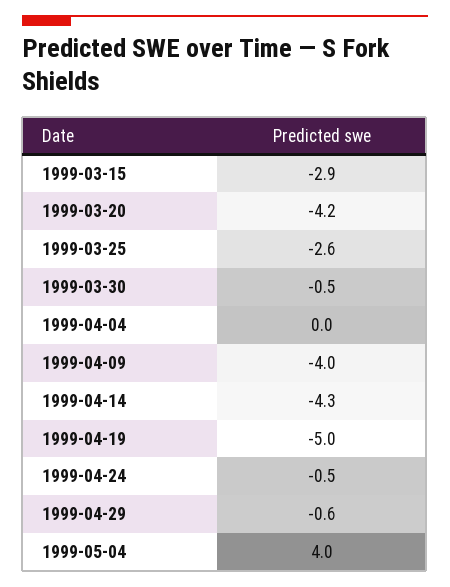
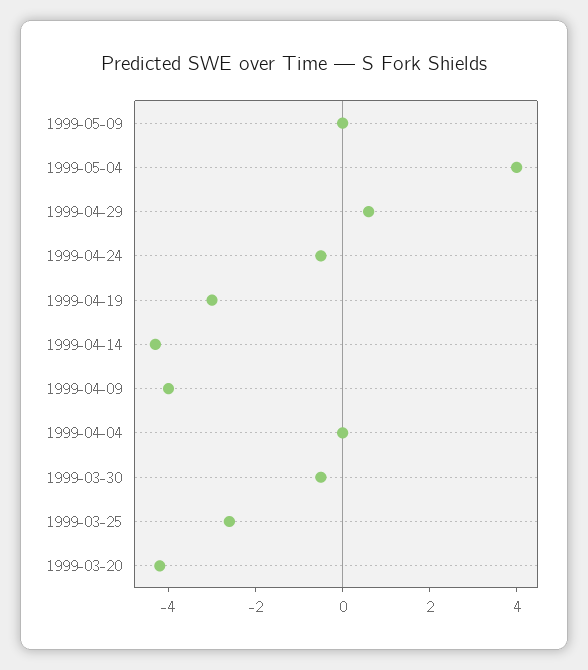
1999-03-15: -2.9 -> none
1999-04-19: -5 -> -3
1999-04-29: -0.6 -> 0.5
1999-05-09: none -> 0

